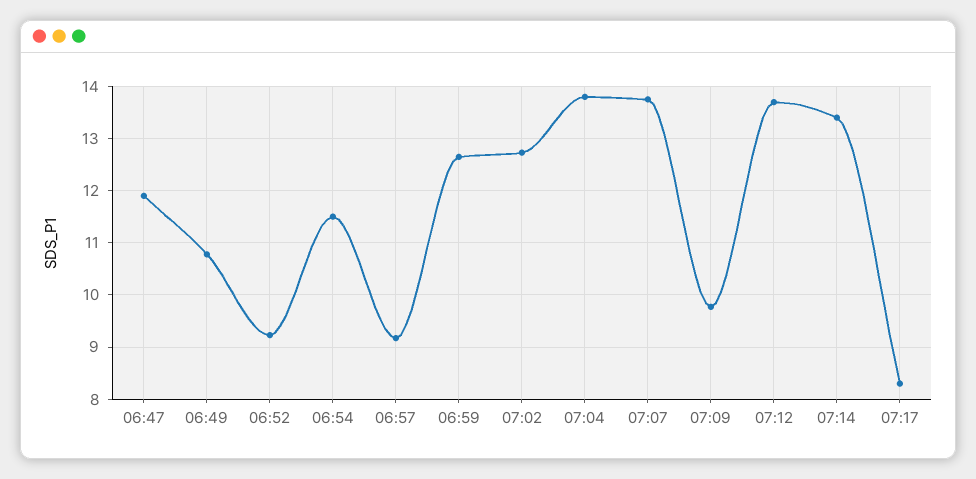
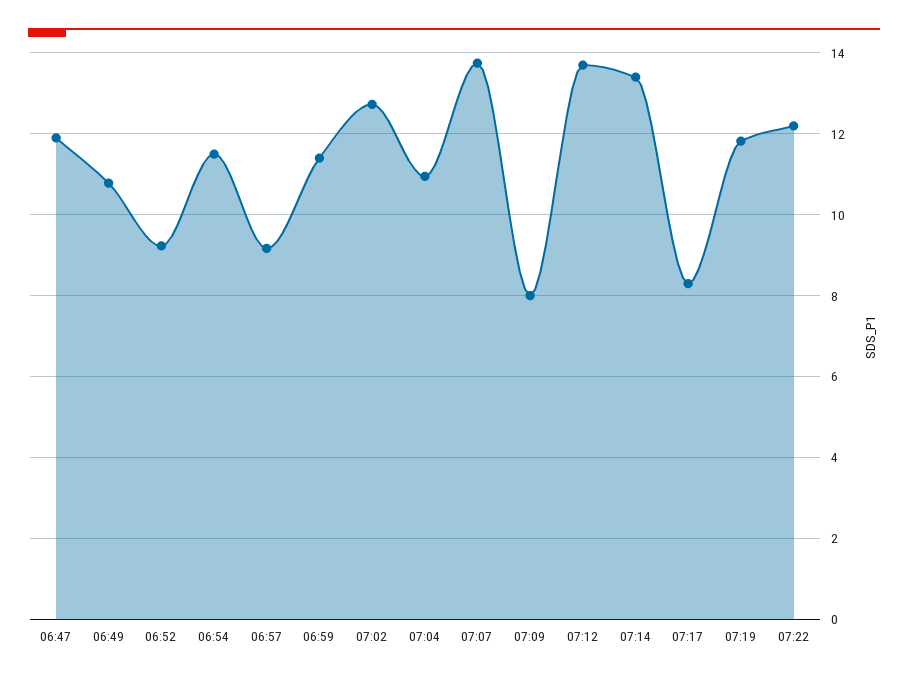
06:59: 12.6 -> 11.4
07:04: 13.8 -> 11
07:09: 9.8 -> 8
07:19: none -> 11.8
07:22: none -> 12.2

